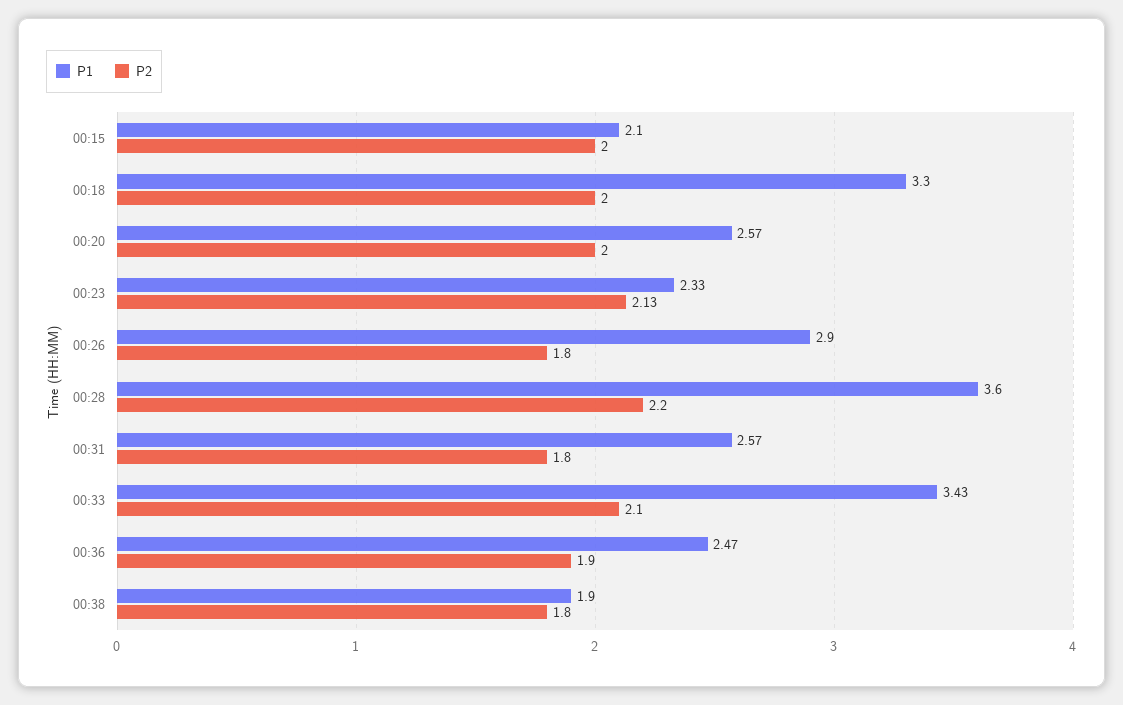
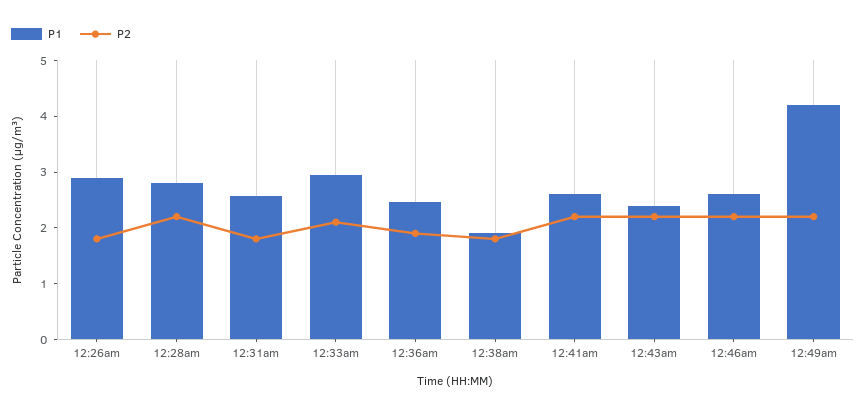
P1, 00:15: 2.1 -> none
P2, 00:15: 2 -> none
P1, 00:18: 3.3 -> none
P2, 00:18: 2 -> none
P1, 00:20: 2.57 -> none
P2, 00:20: 2 -> none
P1, 00:23: 2.33 -> none
P2, 00:23: 2.13 -> none
P1, 00:28: 3.6 -> 2.8
P1, 00:33: 3.43 -> 3
P1, 12:41am: none -> 2.6
P2, 12:41am: none -> 2.2
P1, 12:43am: none -> 2.4
P2, 12:43am: none -> 2.2
P1, 12:46am: none -> 2.6
P2, 12:46am: none -> 2.2
P1, 12:49am: none -> 4.2
P2, 12:49am: none -> 2.2

